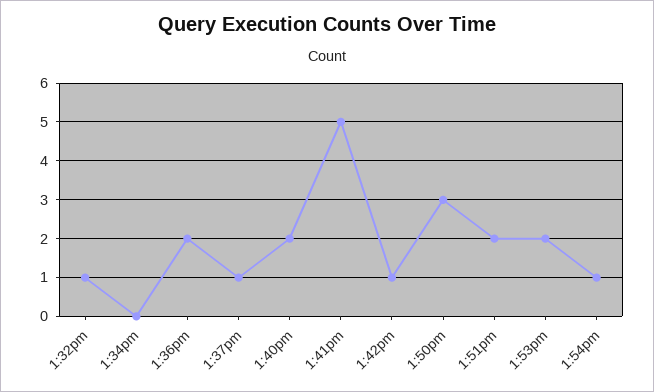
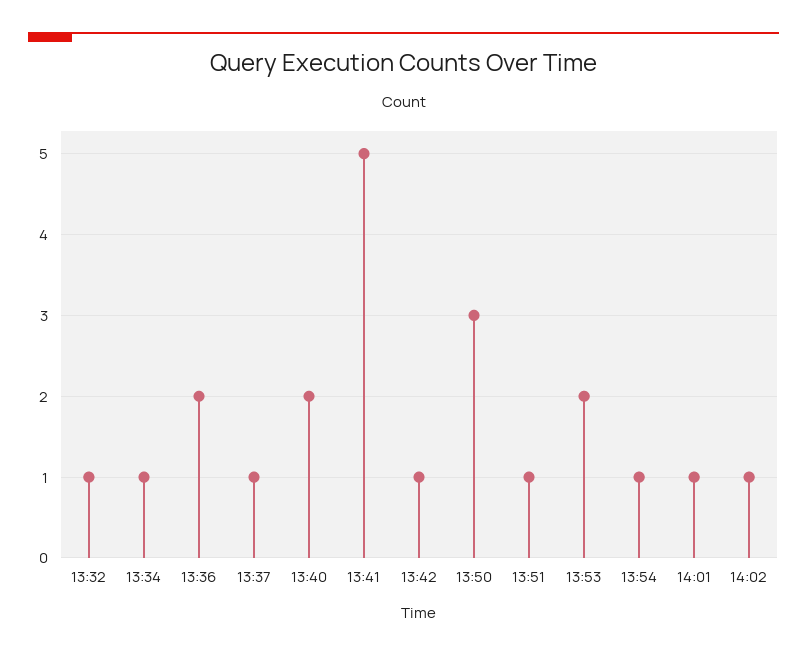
1:34pm: 0 -> 1
1:51pm: 2 -> 1
14:01: none -> 1
14:02: none -> 1

